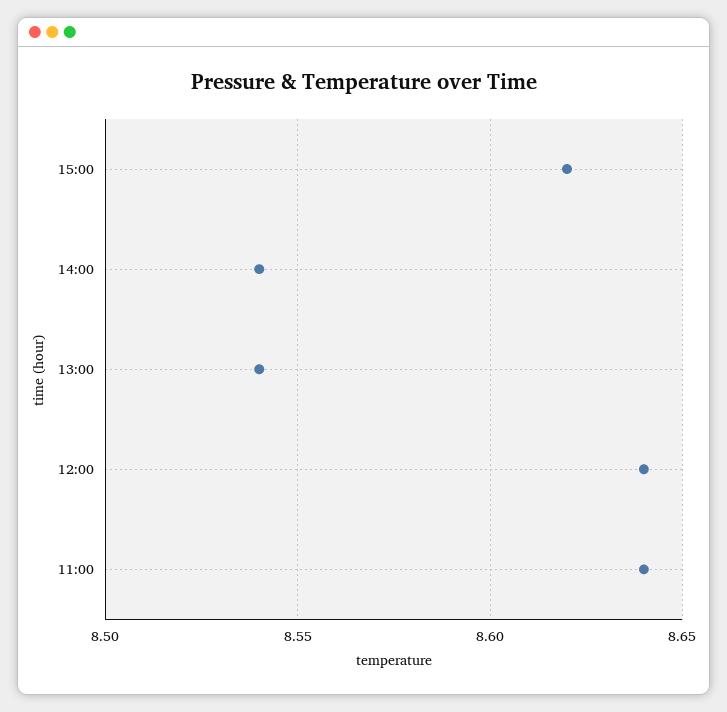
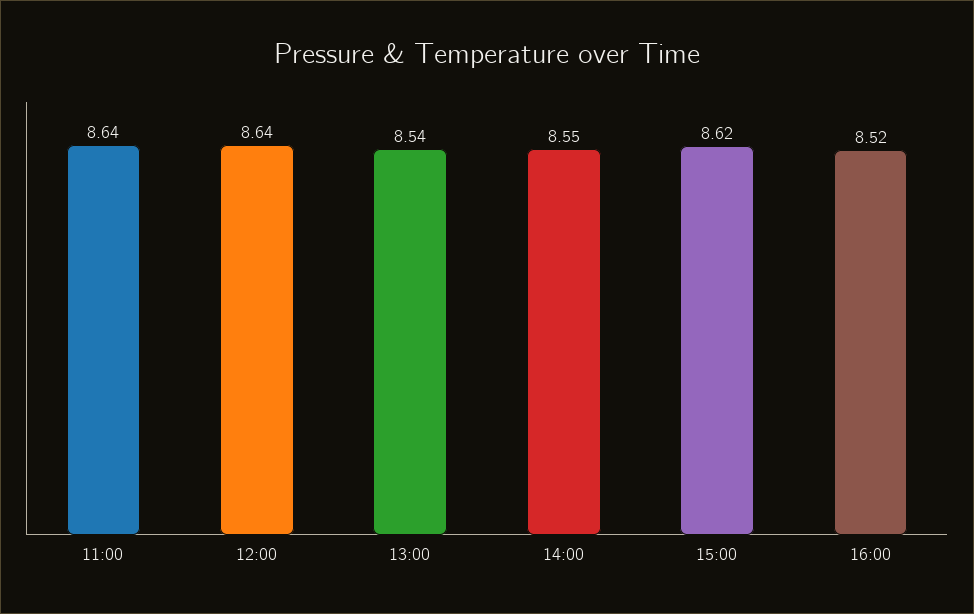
14:00: 8.54 -> 8.55
16:00: none -> 8.52

